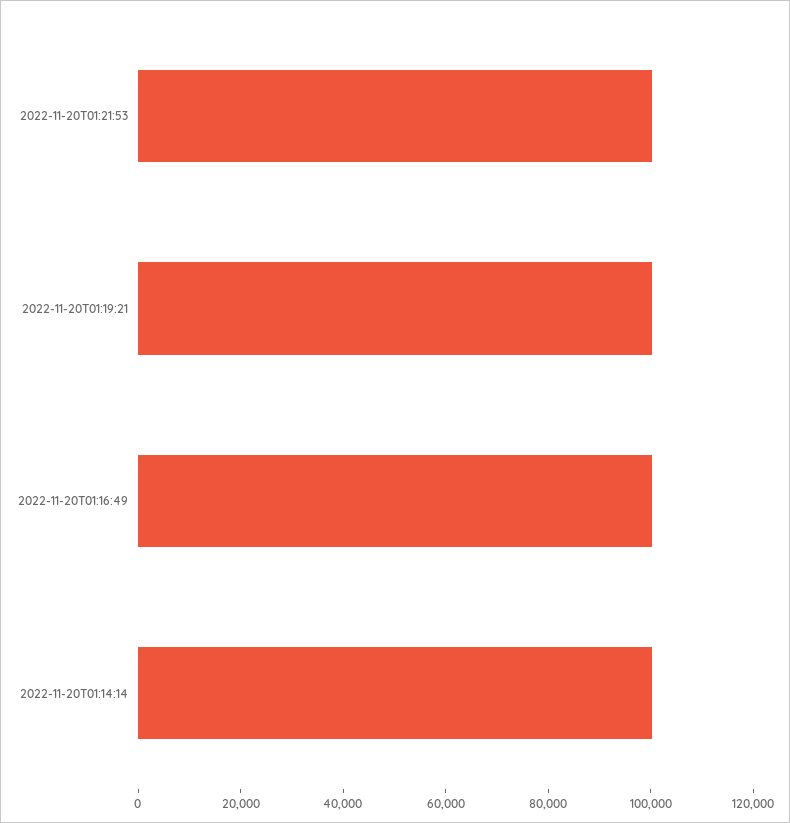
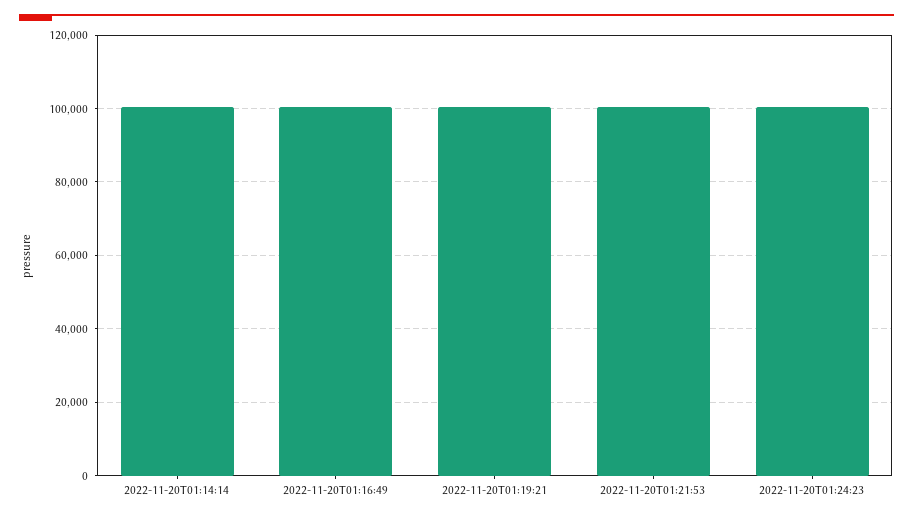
2022-11-20T01:24:23: none -> 100000

